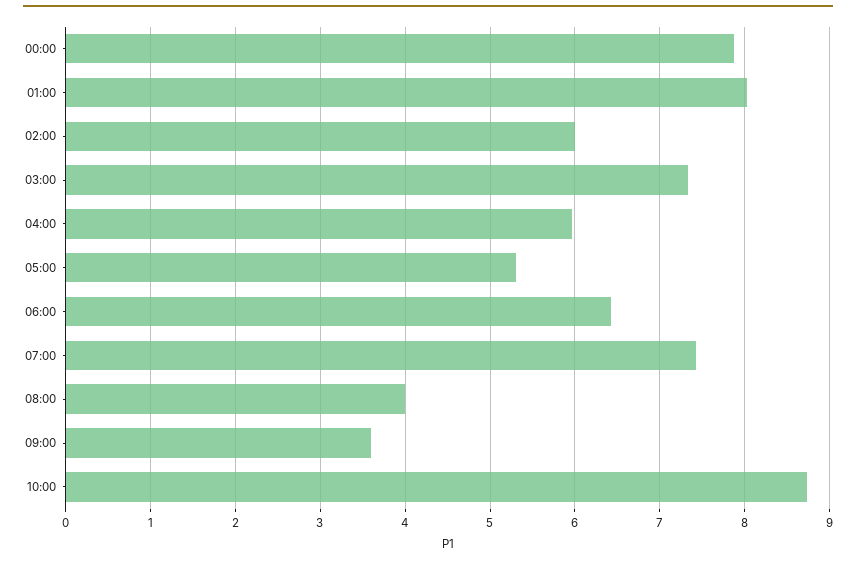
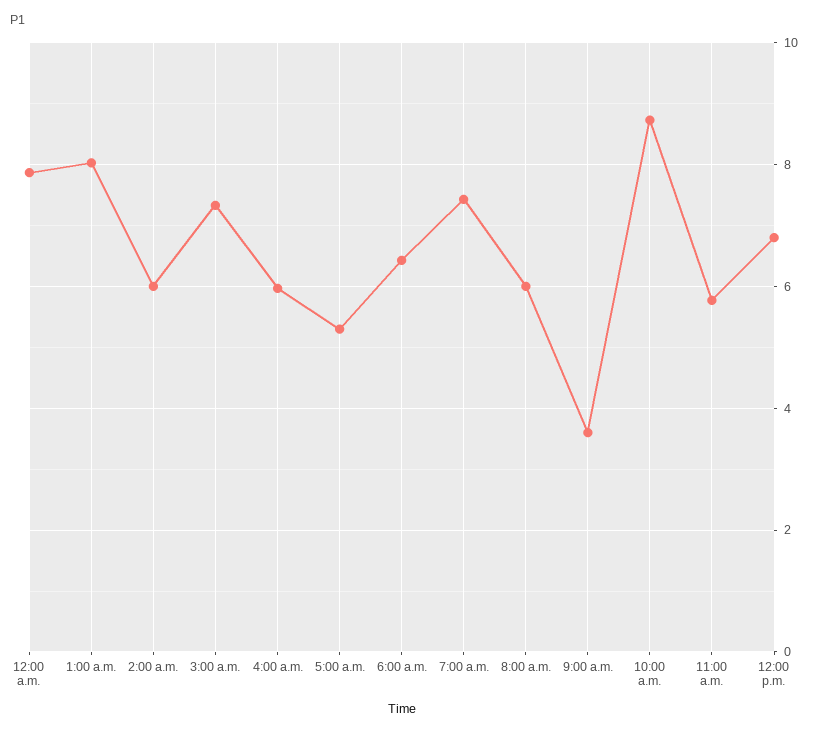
08:00: 4 -> 6
11:00 a.m.: none -> 5.8
12:00 p.m.: none -> 6.8

